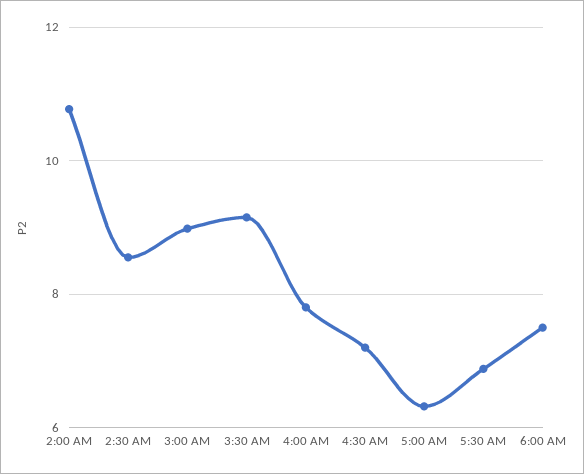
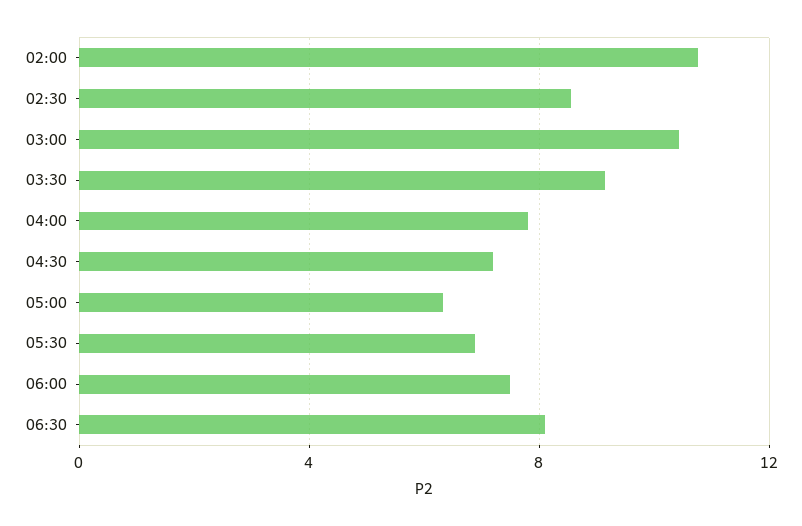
3:00 AM: 9 -> 10.5
06:30: none -> 8

